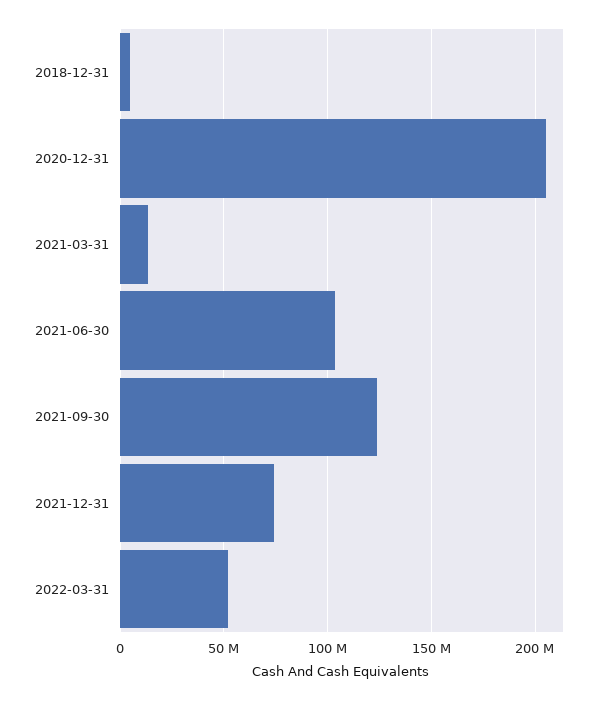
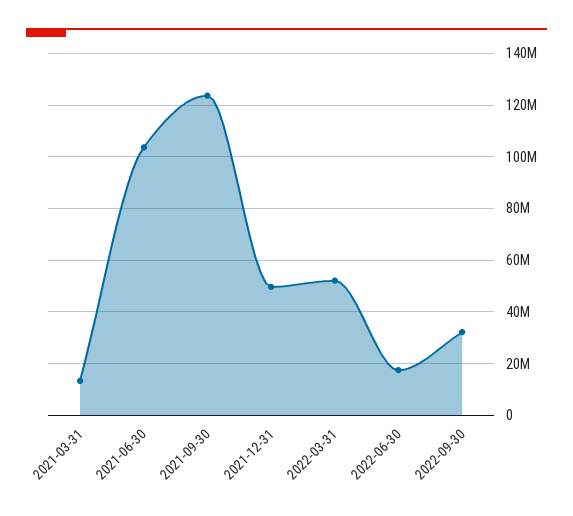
2018-12-31: 5000000 -> none
2020-12-31: 205000000 -> none
2021-12-31: 75000000 -> 50000000
2022-06-30: none -> 17500000
2022-09-30: none -> 32500000

